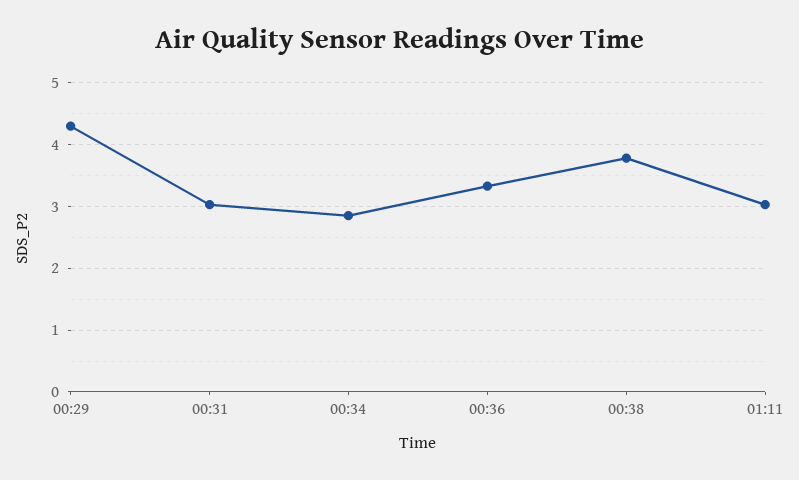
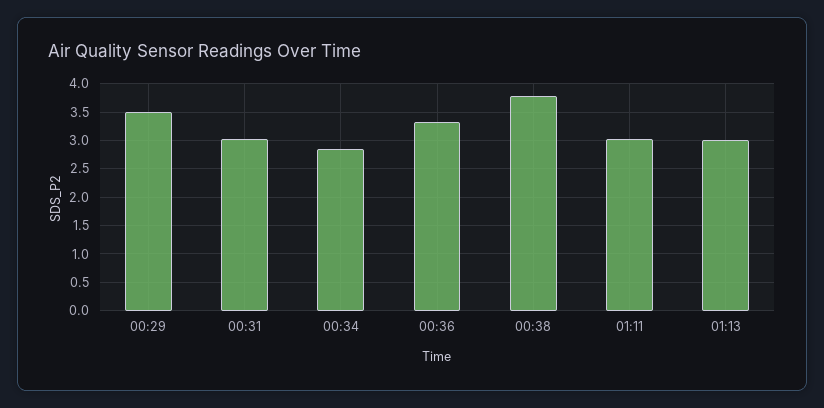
00:29: 4.3 -> 3.5
01:13: none -> 3

